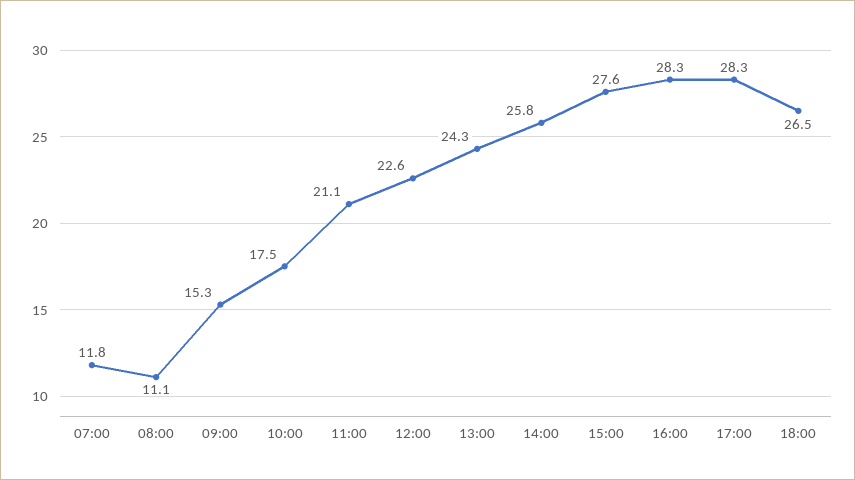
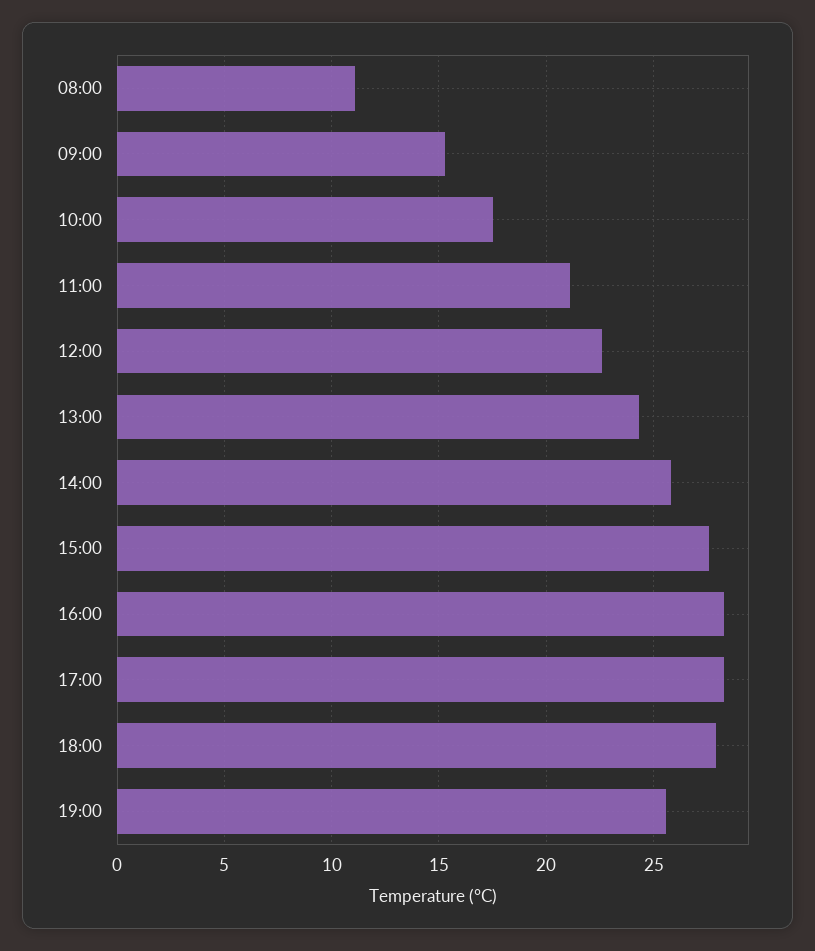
07:00: 11.8 -> none
18:00: 26.5 -> 28
19:00: none -> 25.5

